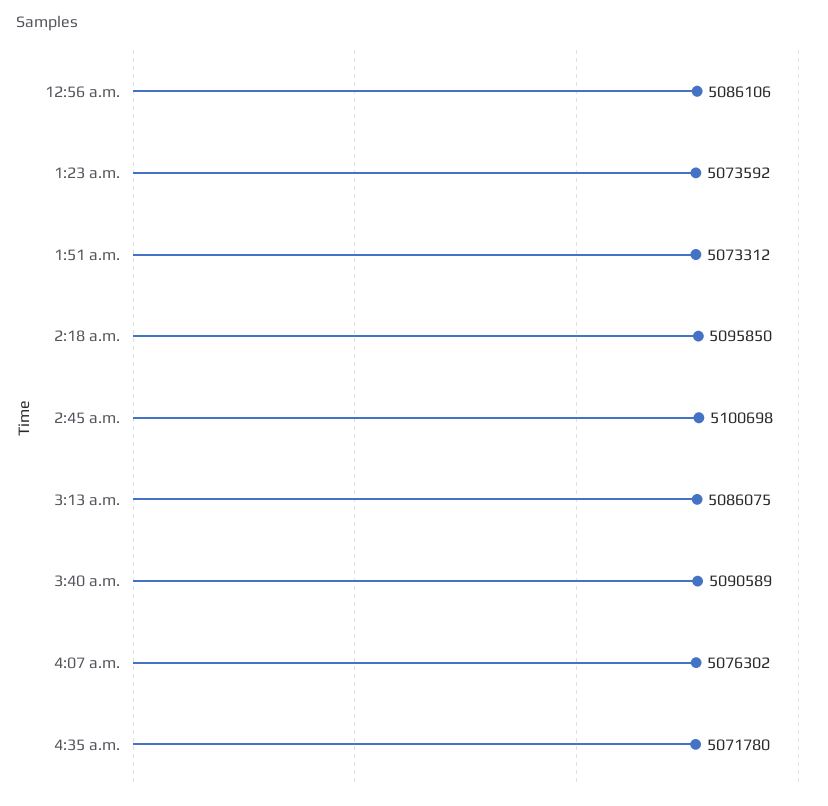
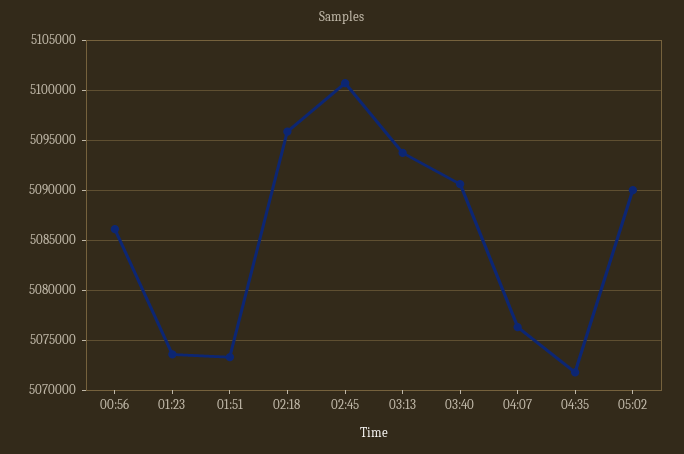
3:13 a.m.: 5086075 -> 5094000
05:02: none -> 5090000

